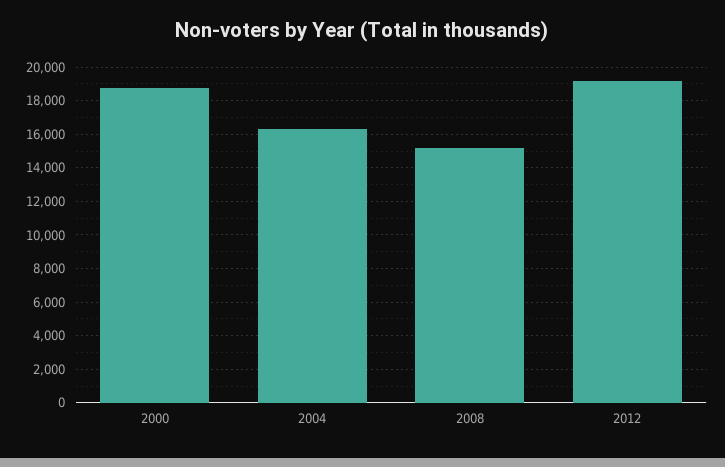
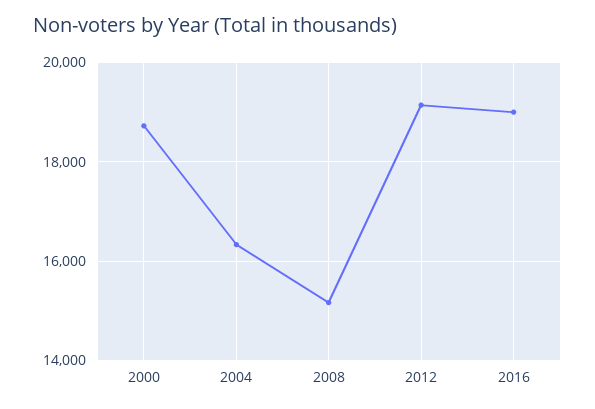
2016: none -> 19000

